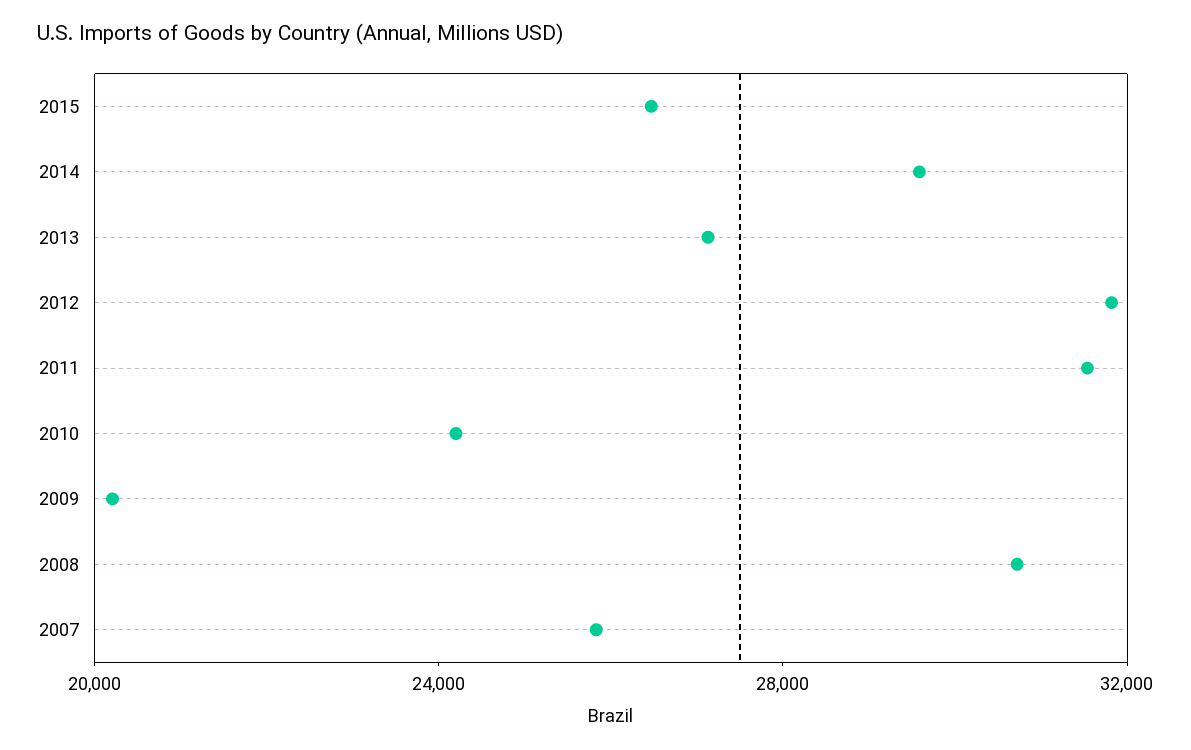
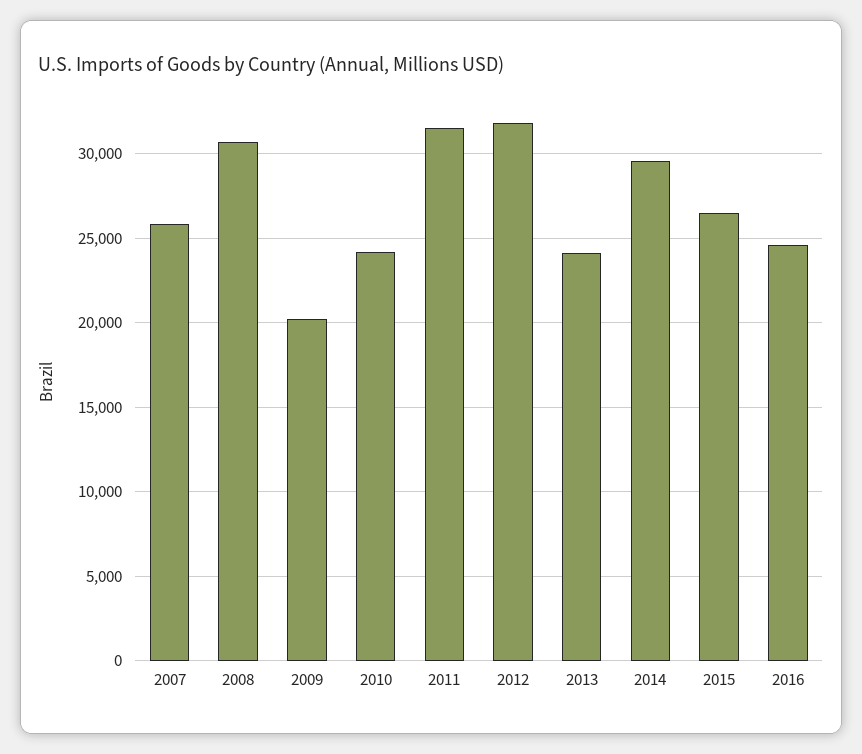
2013: 27000 -> 24000
2016: none -> 24500

